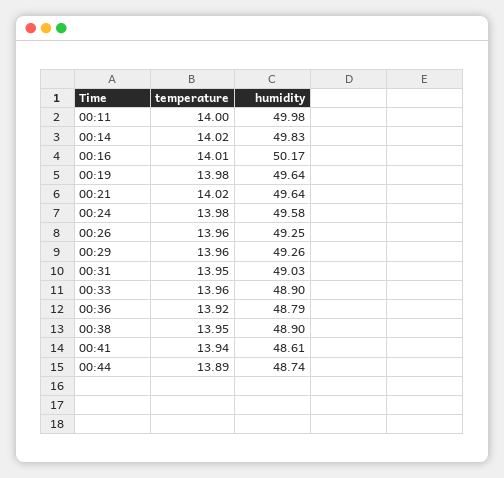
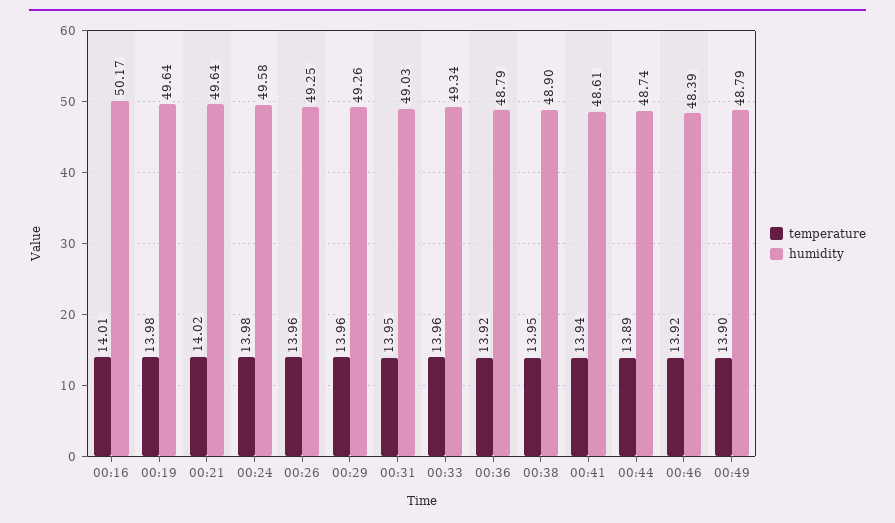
temperature, 00:11: 14 -> none
humidity, 00:11: 49.98 -> none
temperature, 00:14: 14.02 -> none
humidity, 00:14: 49.83 -> none
humidity, 00:33: 48.9 -> 49.34
temperature, 00:46: none -> 13.92
humidity, 00:46: none -> 48.39
temperature, 00:49: none -> 13.9
humidity, 00:49: none -> 48.79

